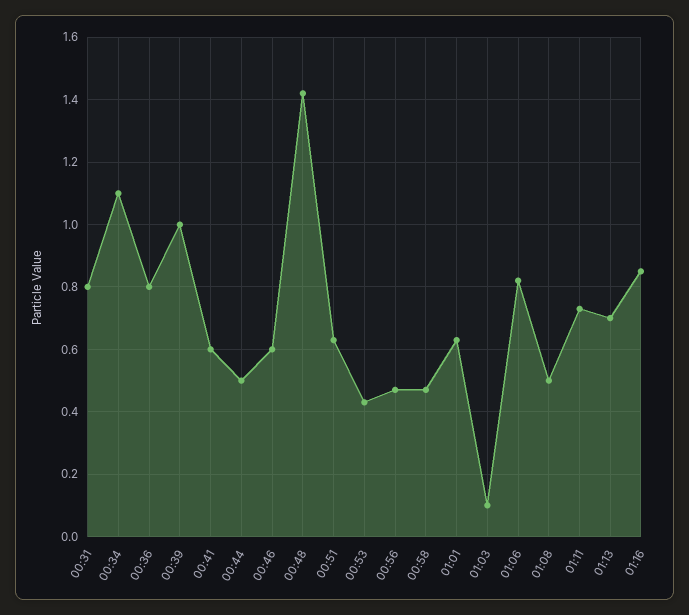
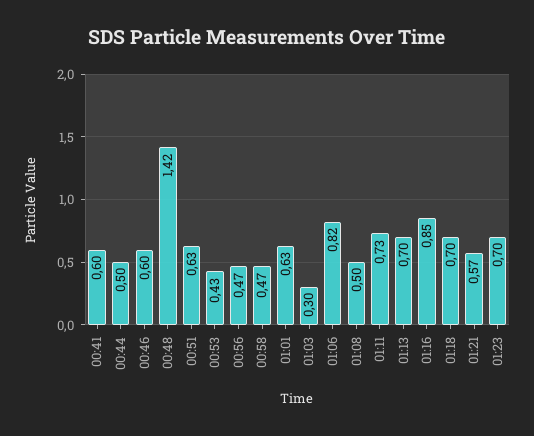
00:31: 0.8 -> none
00:34: 1.1 -> none
00:36: 0.8 -> none
00:39: 1 -> none
01:03: 0.1 -> 0.3
01:18: none -> 0.7
01:21: none -> 0.57
01:23: none -> 0.7

